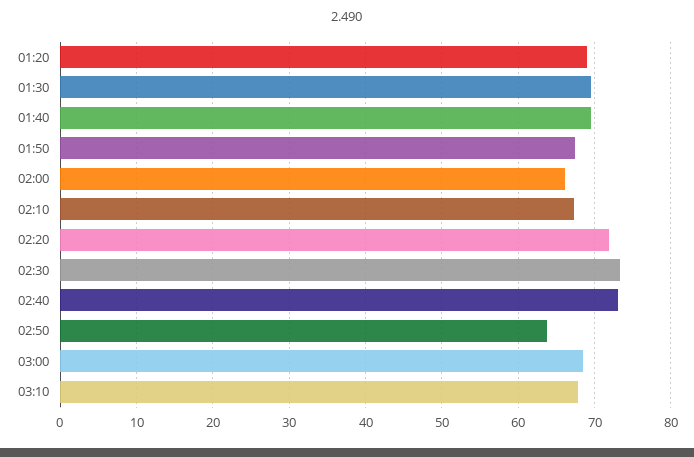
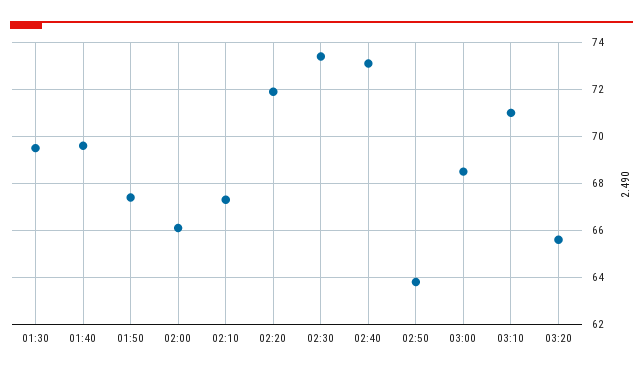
01:20: 69 -> none
03:10: 68 -> 71
03:20: none -> 65.5

